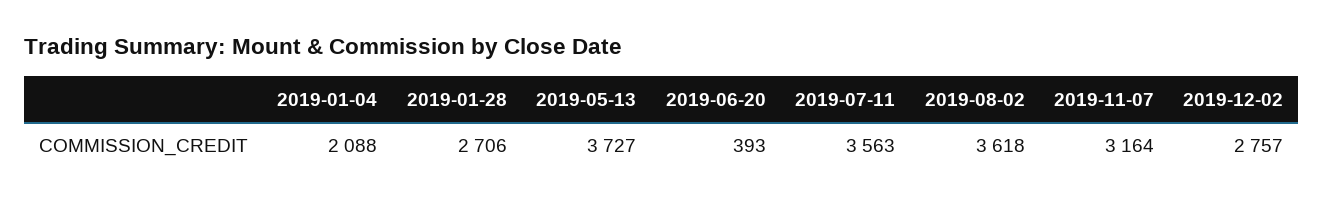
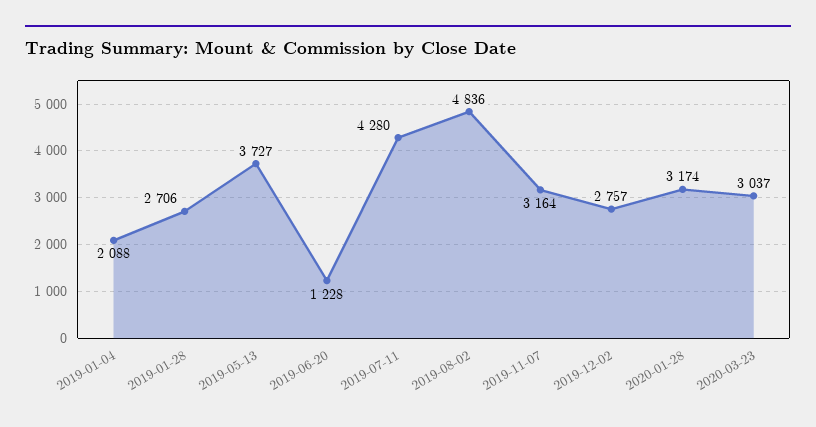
2019-06-20: 393 -> 1228
2019-07-11: 3563 -> 4280
2019-08-02: 3618 -> 4836
2020-01-28: none -> 3174
2020-03-23: none -> 3037

